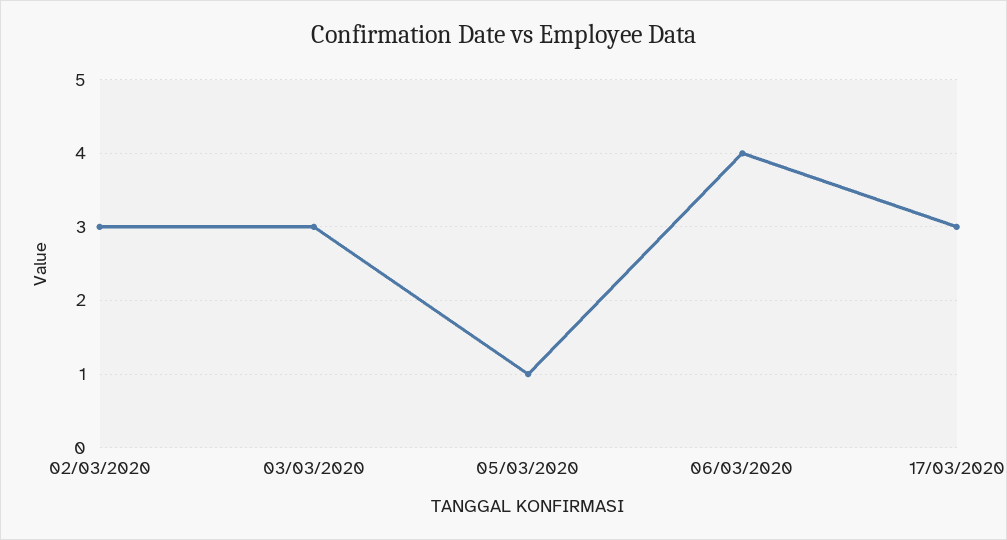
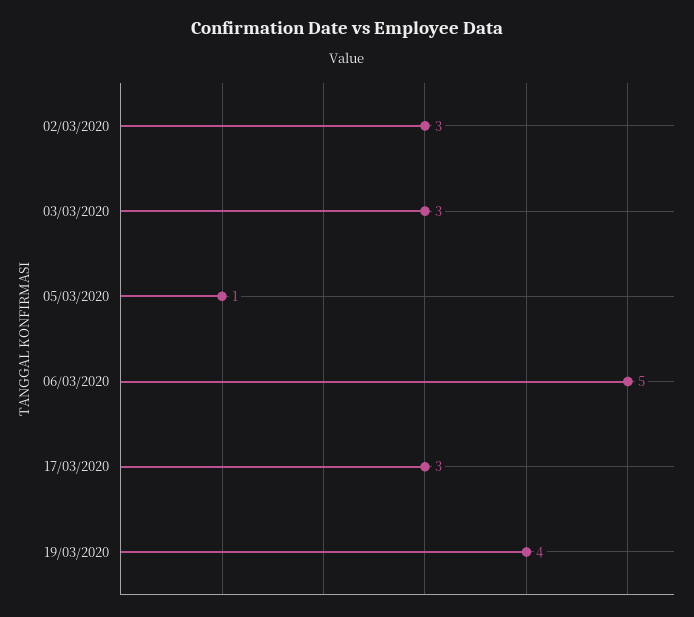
06/03/2020: 4 -> 5
19/03/2020: none -> 4

